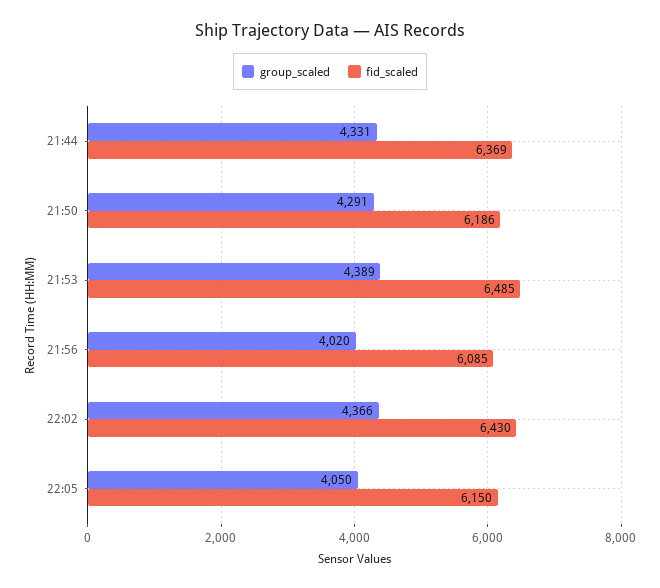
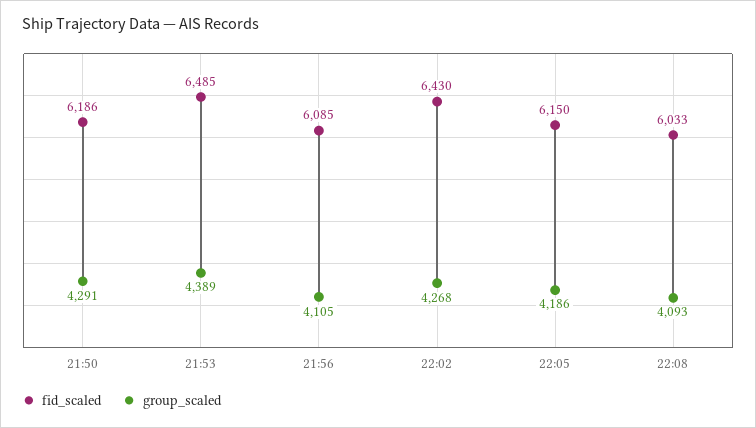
group_scaled, 21:44: 4331 -> none
fid_scaled, 21:44: 6369 -> none
group_scaled, 21:56: 4020 -> 4105
group_scaled, 22:02: 4366 -> 4268
group_scaled, 22:05: 4050 -> 4186
fid_scaled, 22:08: none -> 6033
group_scaled, 22:08: none -> 4093

